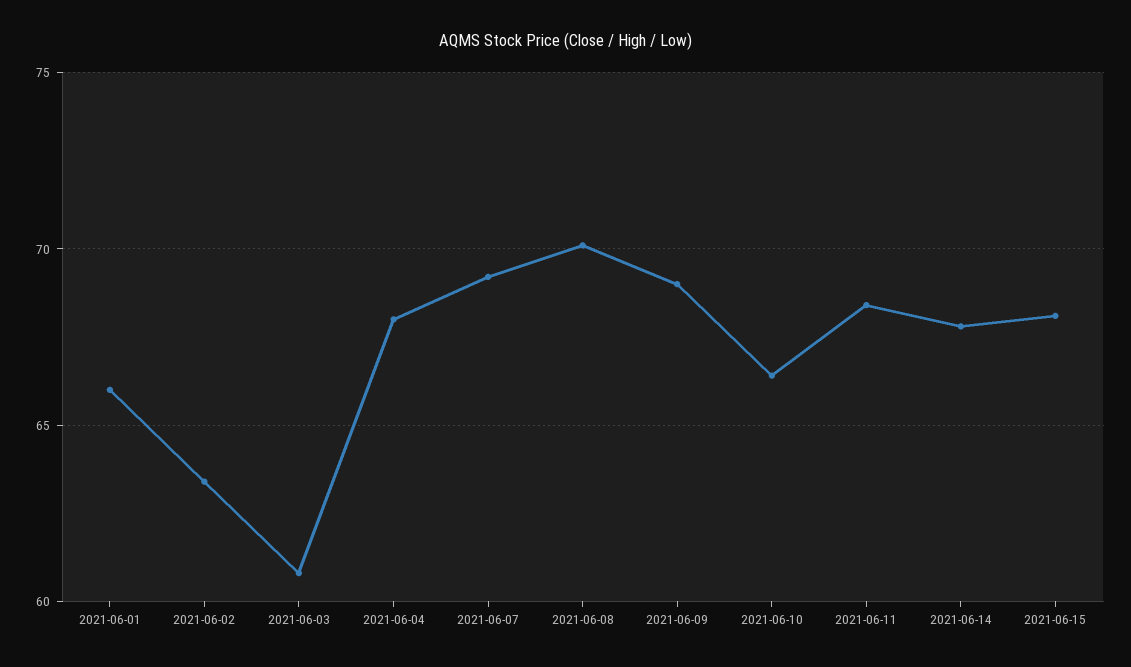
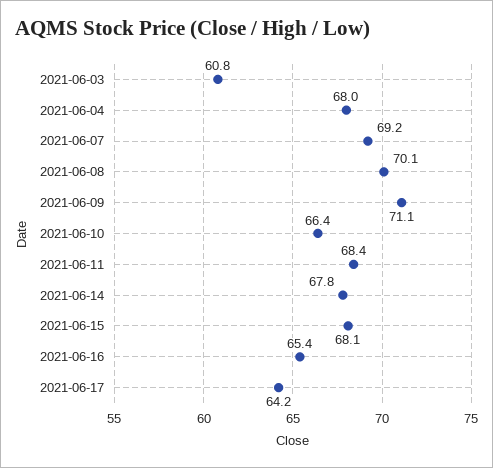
2021-06-01: 66 -> none
2021-06-02: 63.5 -> none
2021-06-09: 69 -> 71.1
2021-06-16: none -> 65.4
2021-06-17: none -> 64.2

